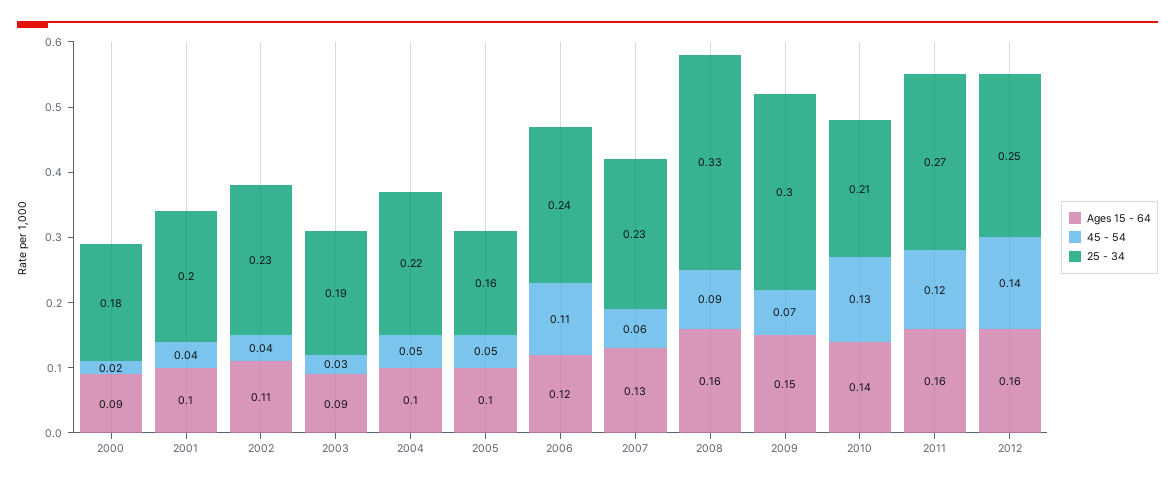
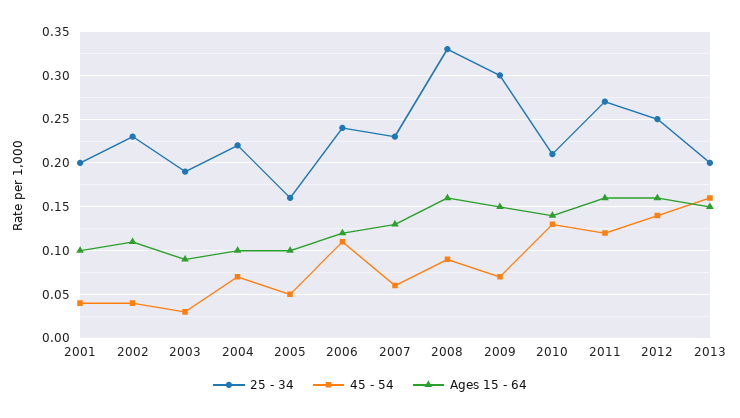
Ages 15 - 64, 2000: 0.09 -> none
45 - 54, 2000: 0.02 -> none
25 - 34, 2000: 0.18 -> none
45 - 54, 2004: 0.05 -> 0.07
25 - 34, 2013: none -> 0.2
45 - 54, 2013: none -> 0.16
Ages 15 - 64, 2013: none -> 0.15

